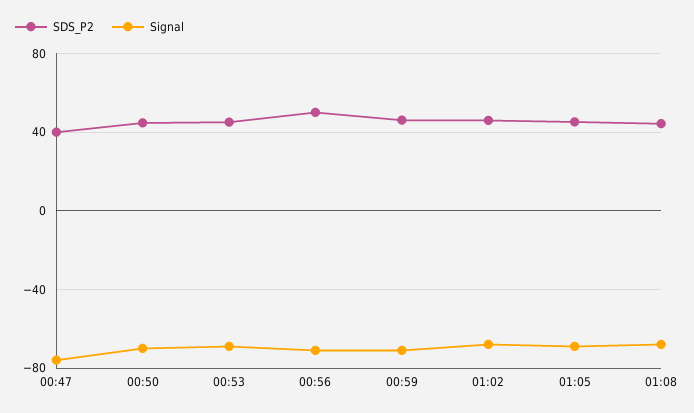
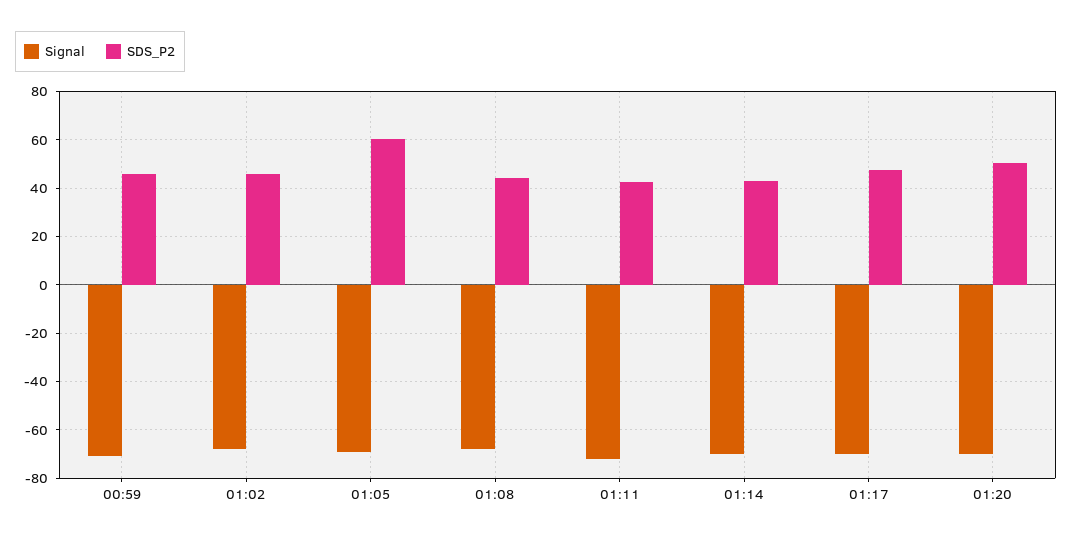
SDS_P2, 00:47: 40 -> none
Signal, 00:47: -75 -> none
SDS_P2, 00:50: 45 -> none
Signal, 00:50: -70 -> none
SDS_P2, 00:53: 45 -> none
Signal, 00:53: -70 -> none
SDS_P2, 00:56: 50 -> none
Signal, 00:56: -70 -> none
SDS_P2, 01:05: 45 -> 60
Signal, 01:11: none -> -72.5
SDS_P2, 01:11: none -> 42.5
Signal, 01:14: none -> -70
SDS_P2, 01:14: none -> 42.5
Signal, 01:17: none -> -70
SDS_P2, 01:17: none -> 47.5
Signal, 01:20: none -> -70
SDS_P2, 01:20: none -> 50

